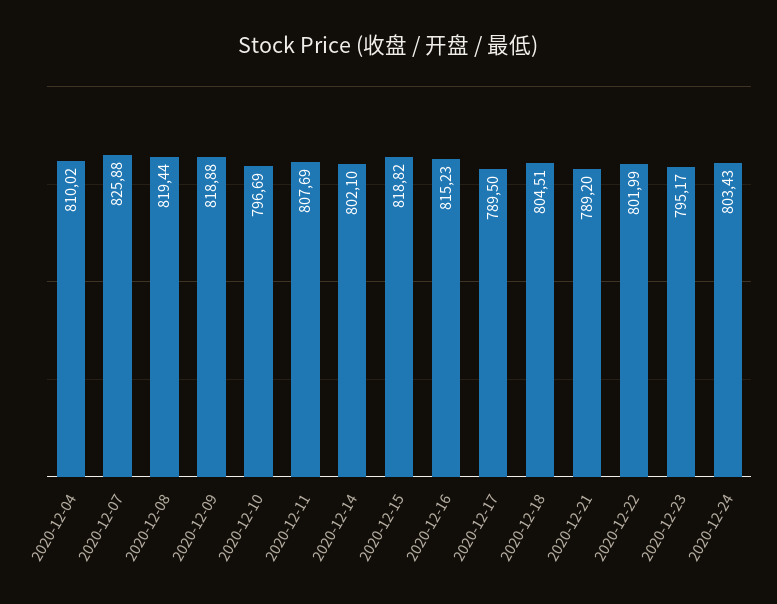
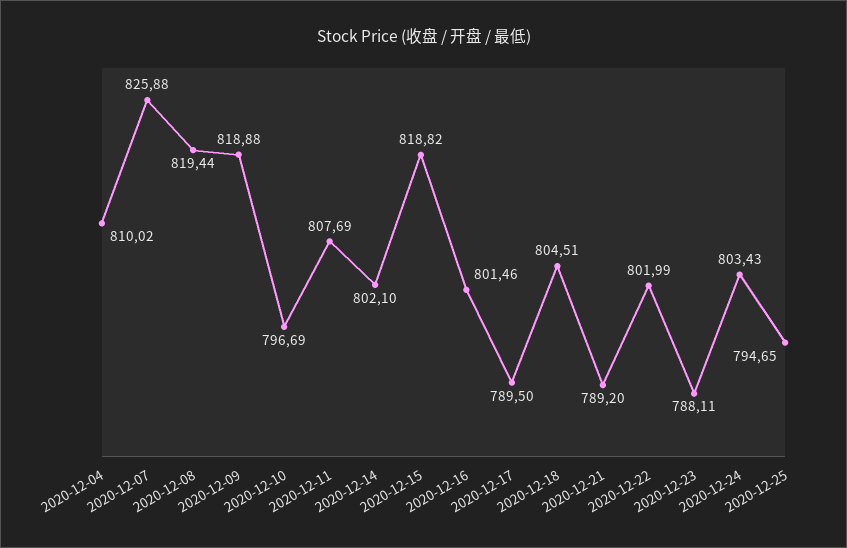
2020-12-16: 815.23 -> 801.46
2020-12-23: 795.17 -> 788.11
2020-12-25: none -> 794.65

